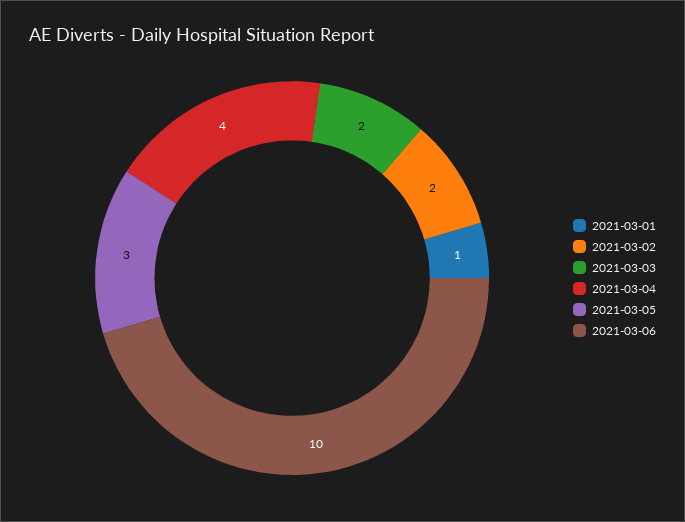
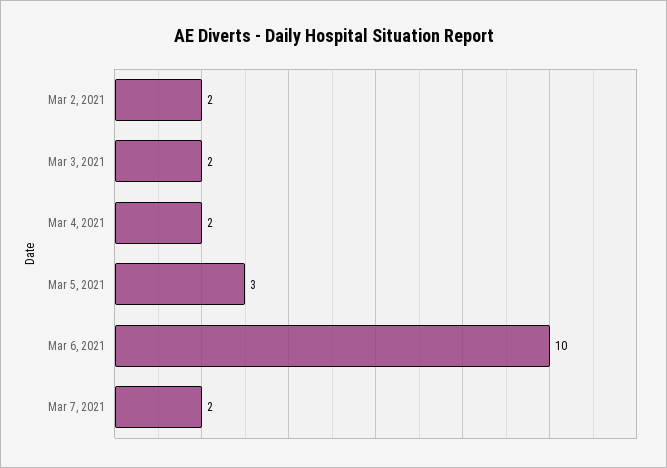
2021-03-01: 1 -> none
2021-03-04: 4 -> 2
Mar 7, 2021: none -> 2

